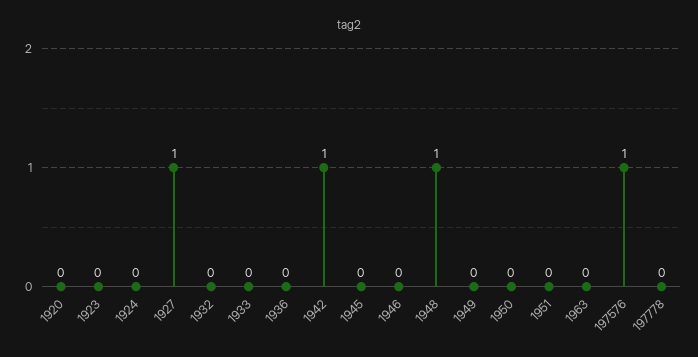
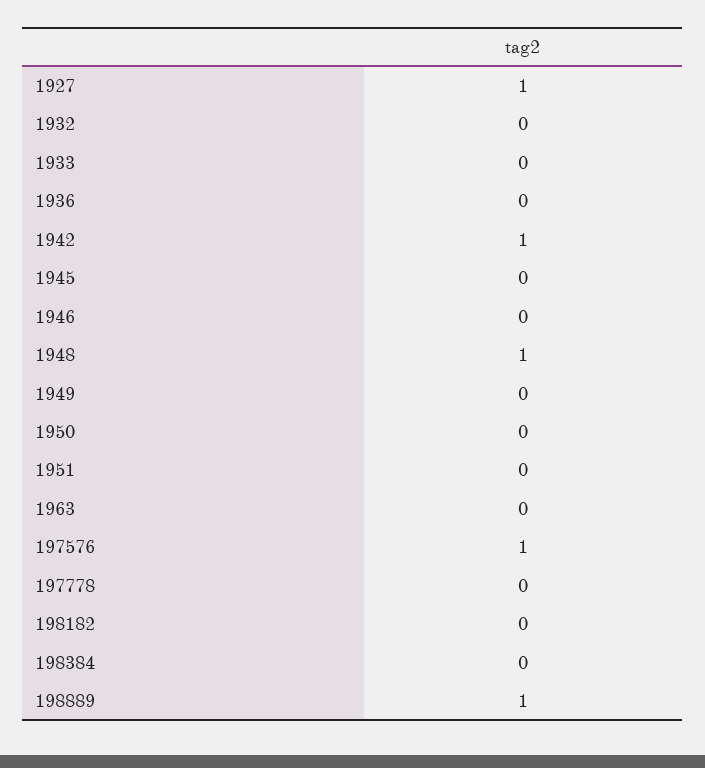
1920: 0 -> none
1923: 0 -> none
1924: 0 -> none
198182: none -> 0
198384: none -> 0
198889: none -> 1

